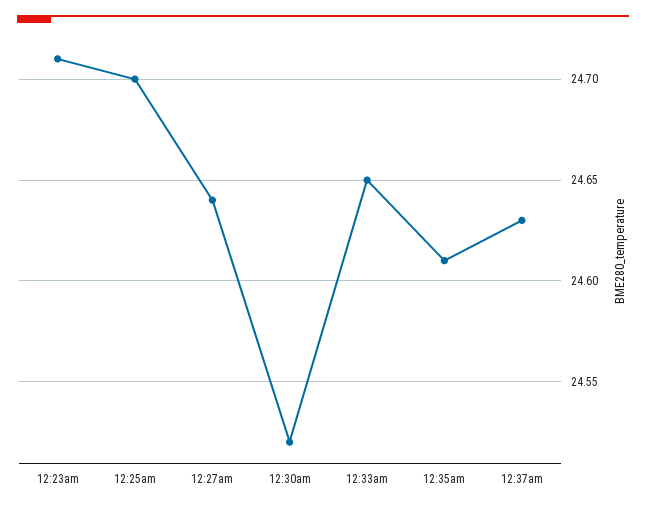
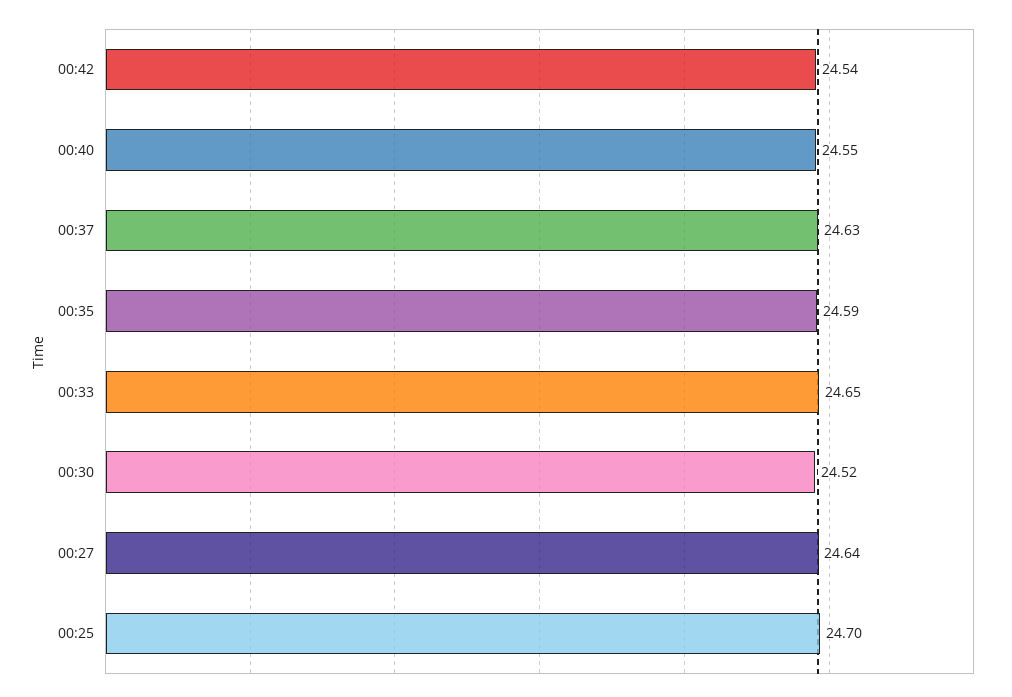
12:23am: 24.71 -> none
12:35am: 24.61 -> 24.59
00:42: none -> 24.54
00:40: none -> 24.55

